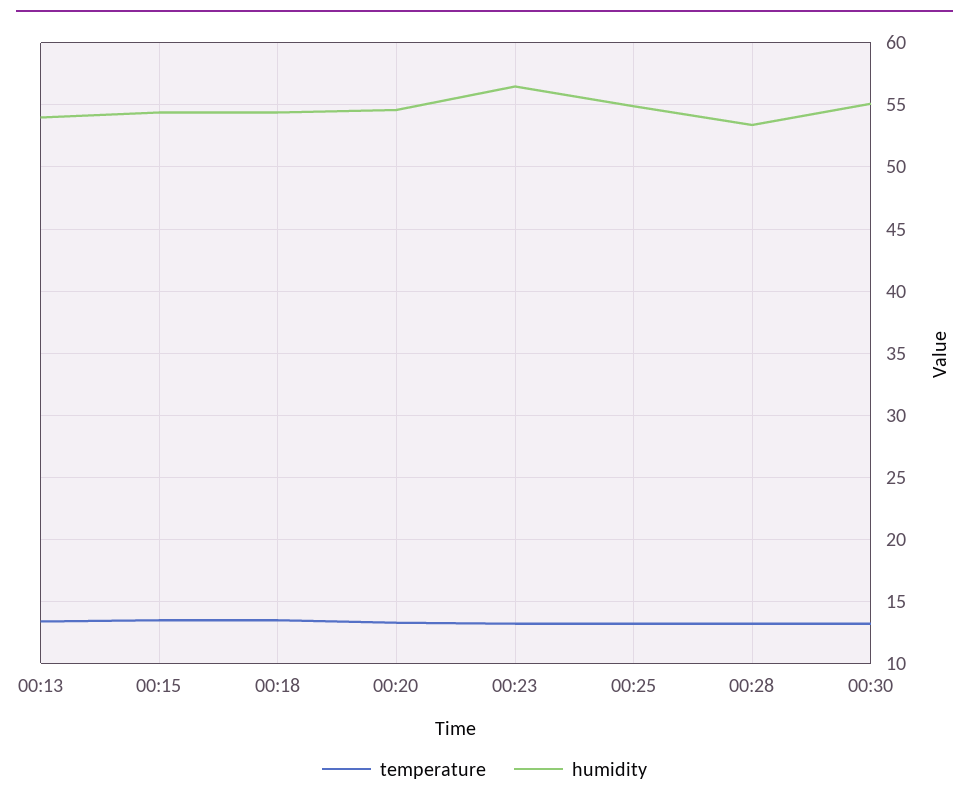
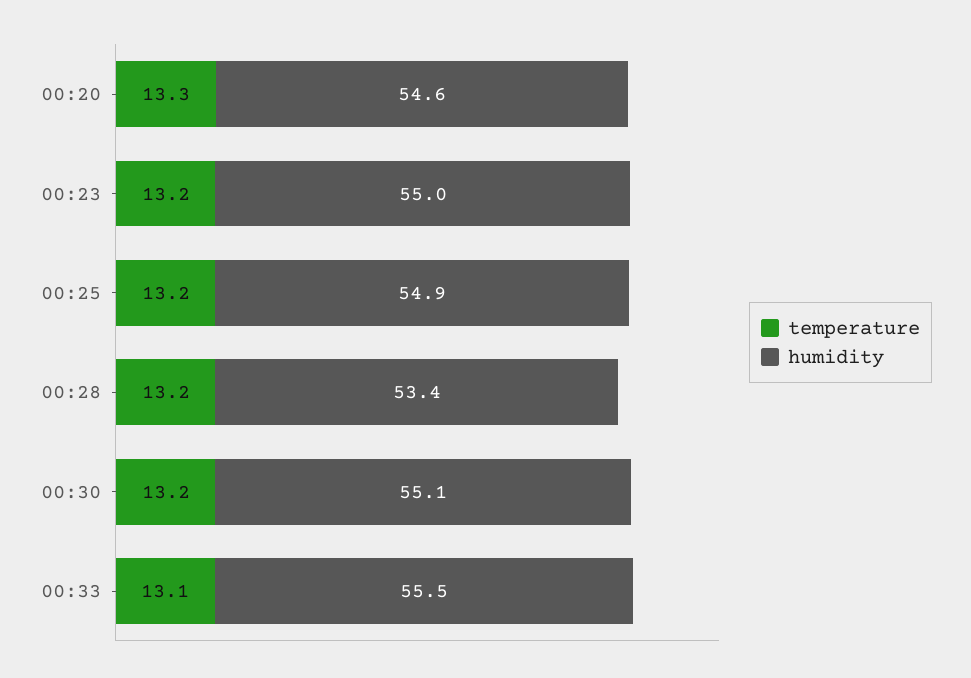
temperature, 00:13: 13.5 -> none
humidity, 00:13: 54 -> none
temperature, 00:15: 13.5 -> none
humidity, 00:15: 54.5 -> none
temperature, 00:18: 13.5 -> none
humidity, 00:18: 54.5 -> none
humidity, 00:23: 56.5 -> 55
temperature, 00:33: none -> 13.1
humidity, 00:33: none -> 55.5

